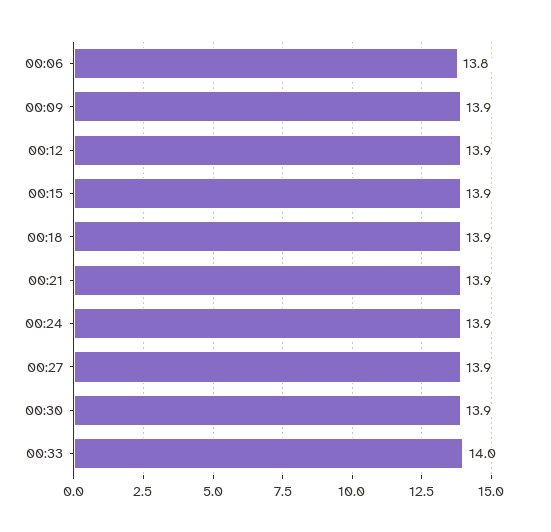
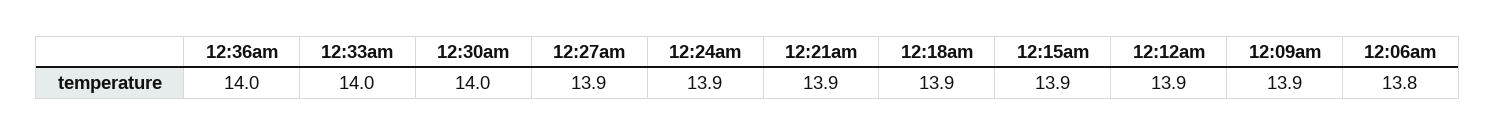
00:30: 13.9 -> 14
12:36am: none -> 14

